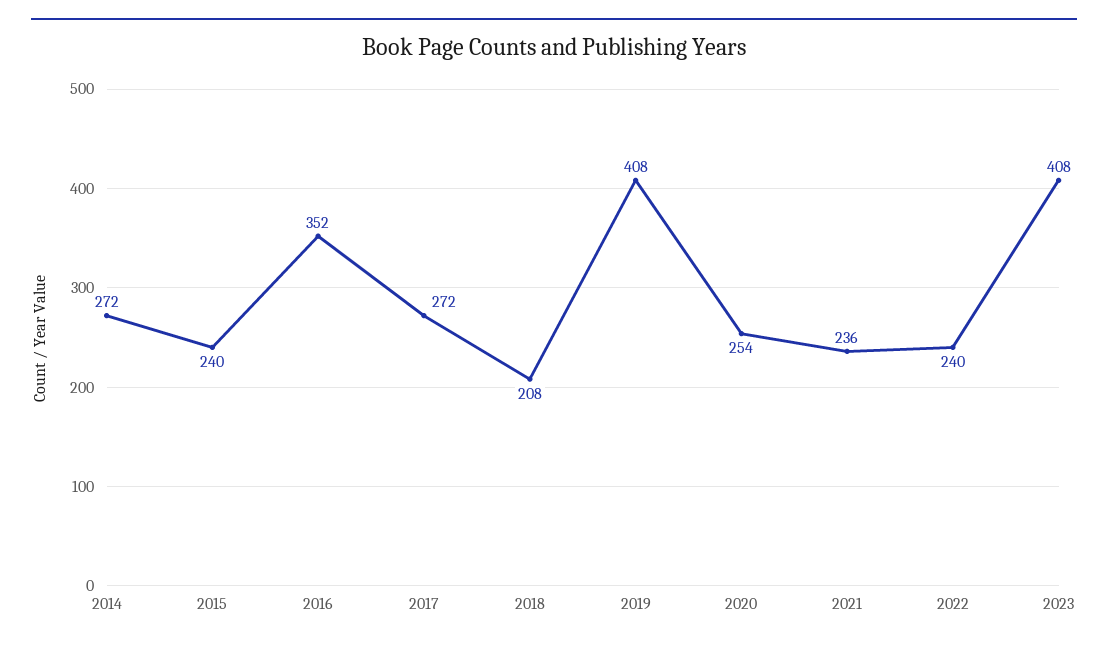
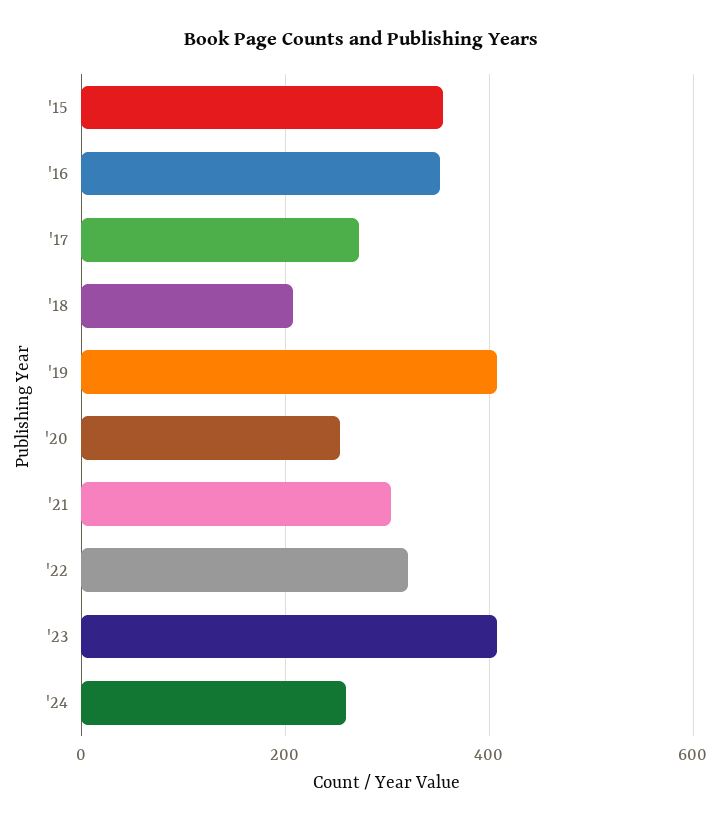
2014: 272 -> none
2015: 240 -> 360
2021: 236 -> 300
2022: 240 -> 320
'24: none -> 260

